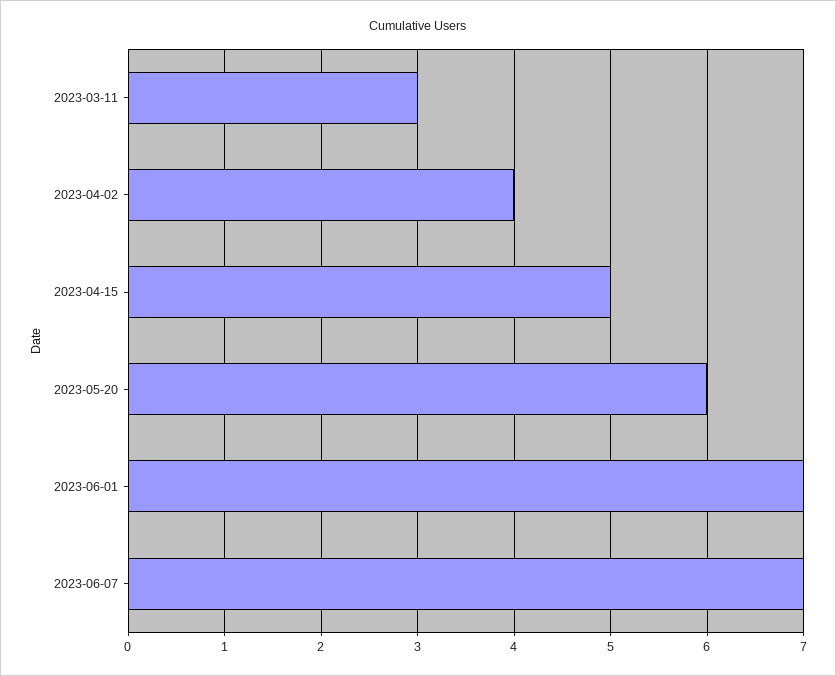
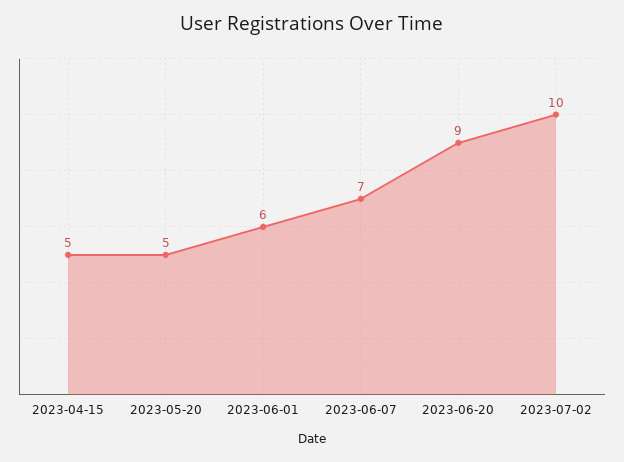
2023-03-11: 3 -> none
2023-04-02: 4 -> none
2023-05-20: 6 -> 5
2023-06-01: 7 -> 6
2023-06-20: none -> 9
2023-07-02: none -> 10

